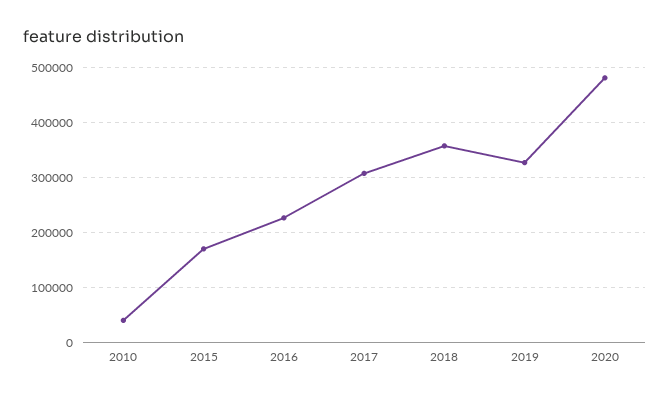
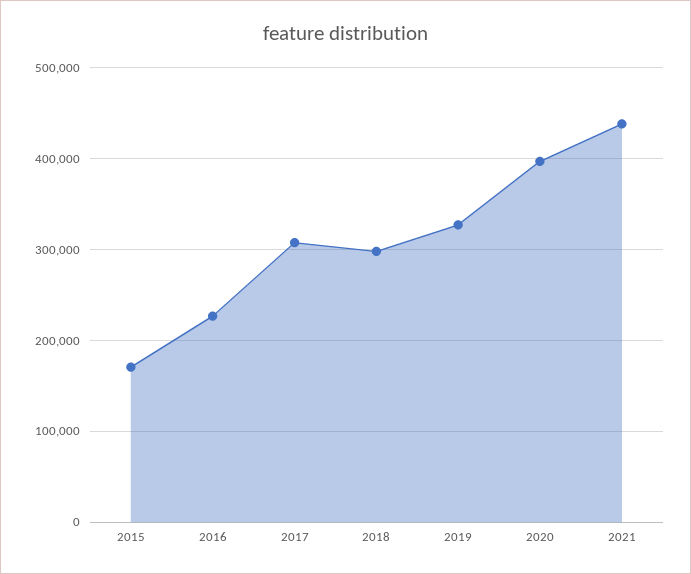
2010: 40000 -> none
2018: 360000 -> 300000
2020: 480000 -> 400000
2021: none -> 440000

